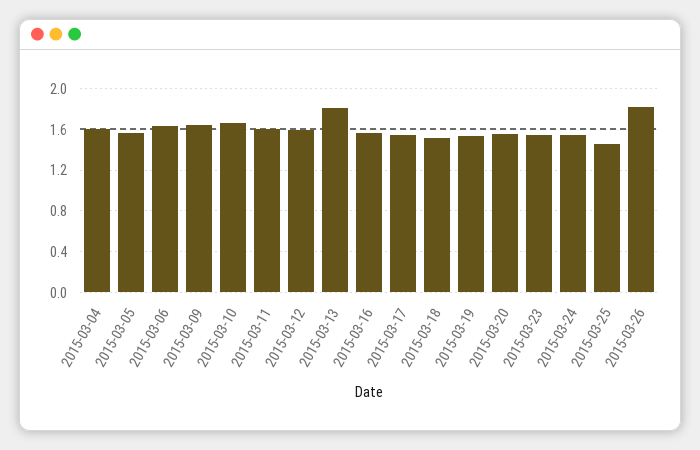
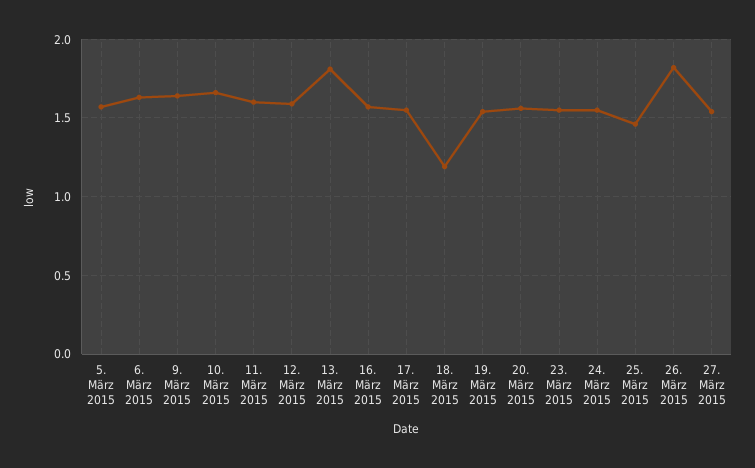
2015-03-04: 1.6 -> none
2015-03-18: 1.5 -> 1.2
27. März 2015: none -> 1.55

